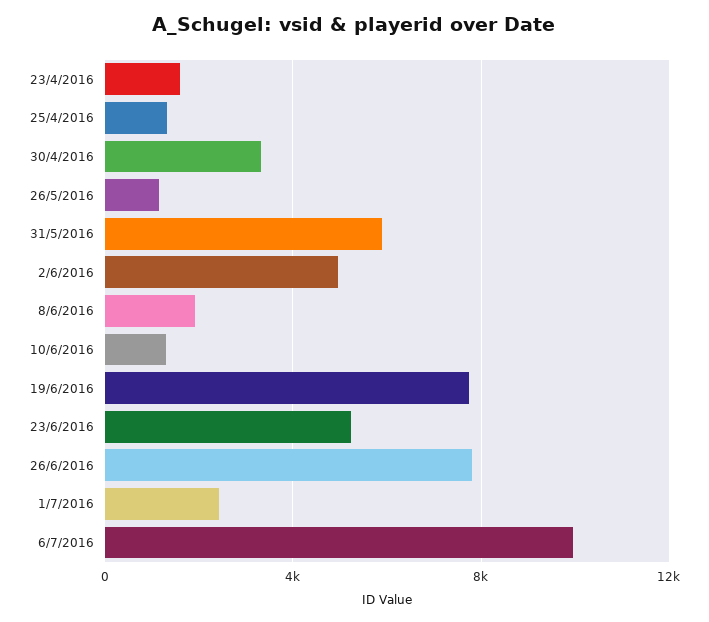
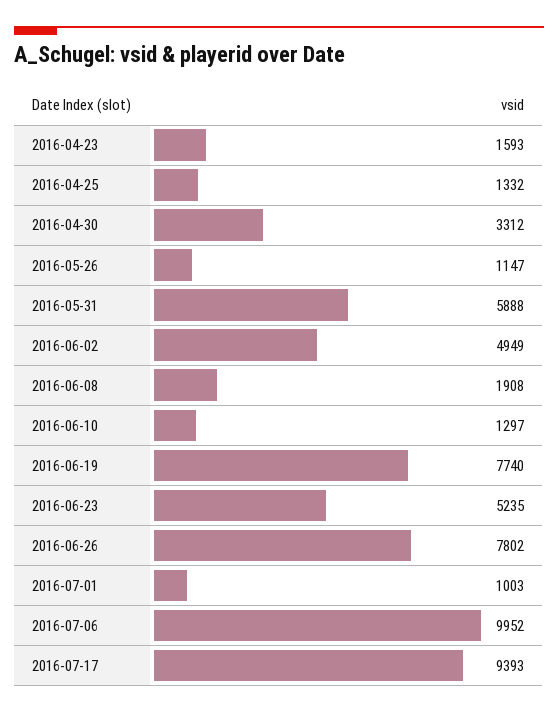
1/7/2016: 2500 -> 1003
2016-07-17: none -> 9393

